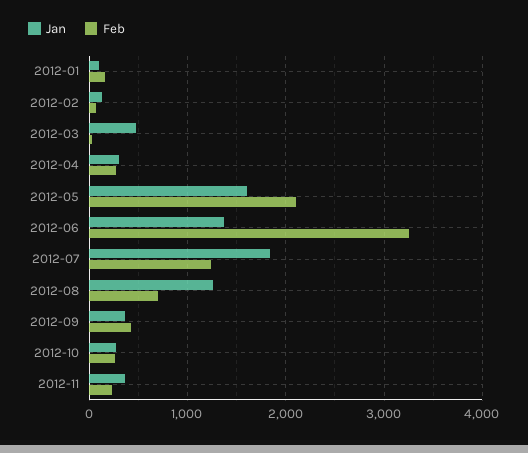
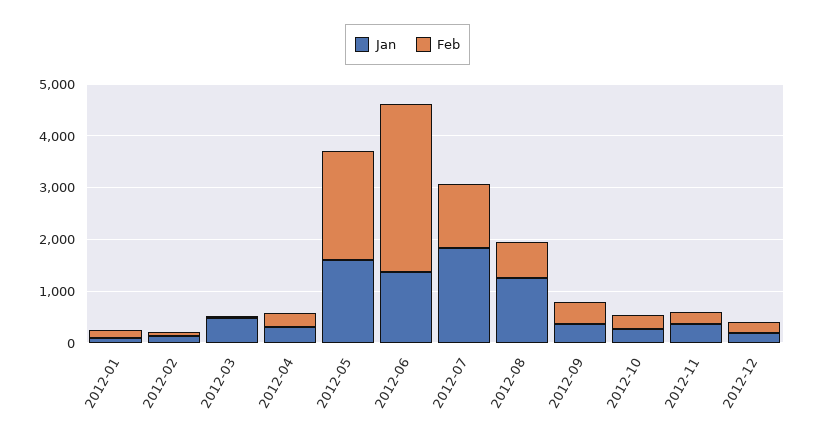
Jan, 2012-12: none -> 200
Feb, 2012-12: none -> 200

